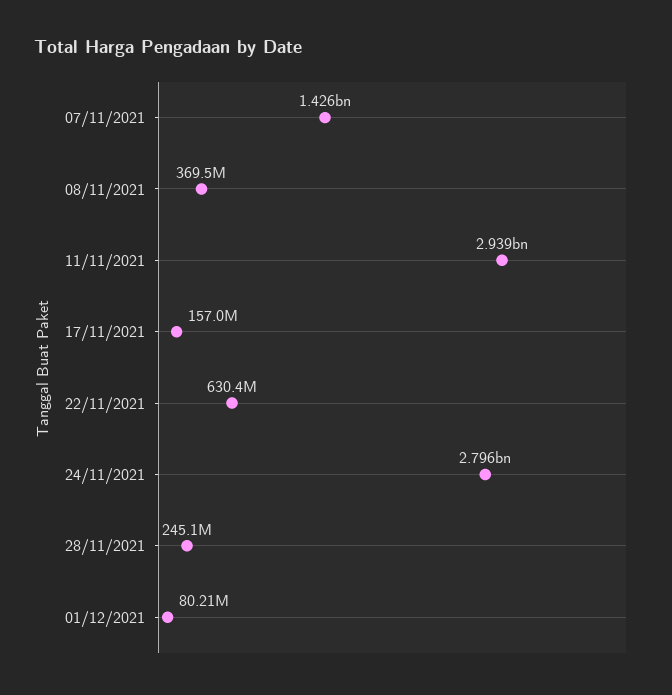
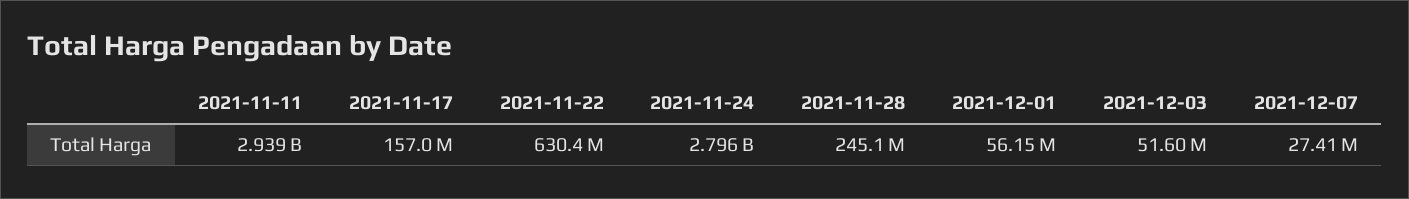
07/11/2021: 1426000000 -> none
08/11/2021: 369500000 -> none
01/12/2021: 80210000 -> 56150000
2021-12-03: none -> 51600000
2021-12-07: none -> 27410000

